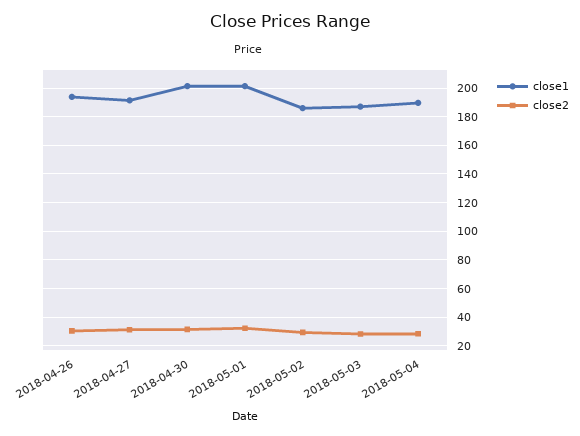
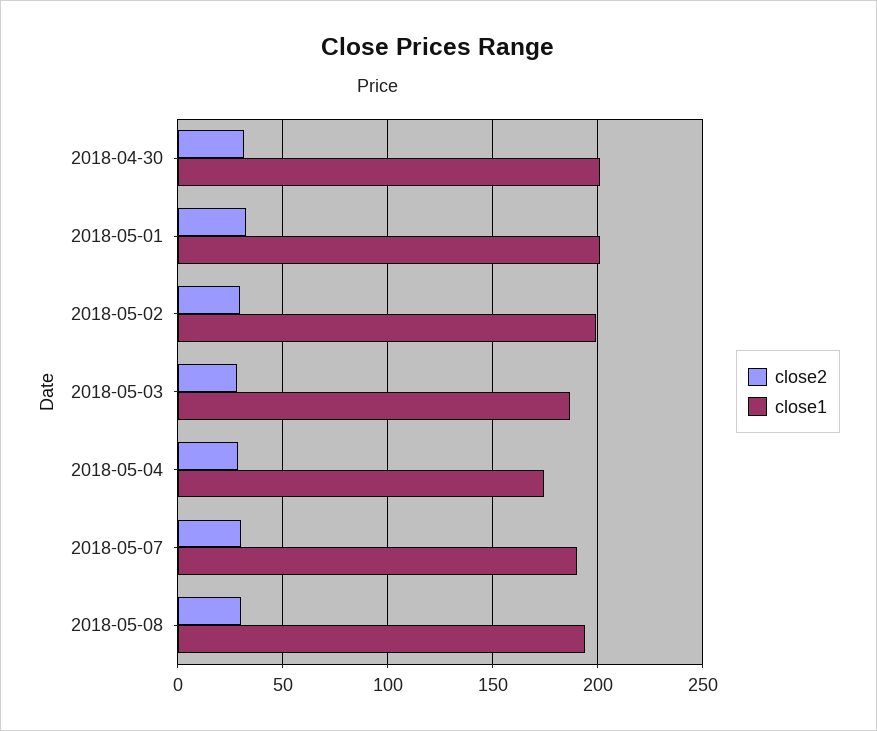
close1, 2018-04-26: 195 -> none
close2, 2018-04-26: 30 -> none
close1, 2018-04-27: 190 -> none
close2, 2018-04-27: 30 -> none
close1, 2018-05-02: 185 -> 200
close1, 2018-05-04: 190 -> 175
close2, 2018-05-07: none -> 30
close1, 2018-05-07: none -> 190
close2, 2018-05-08: none -> 30
close1, 2018-05-08: none -> 195

